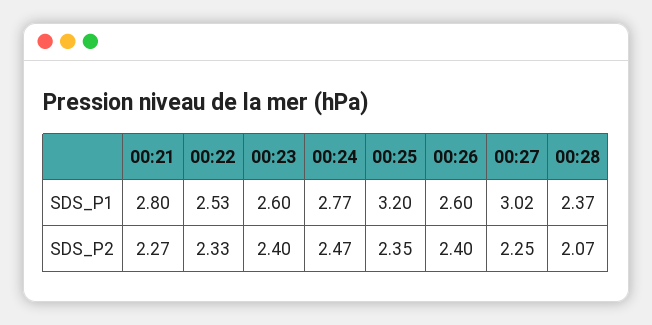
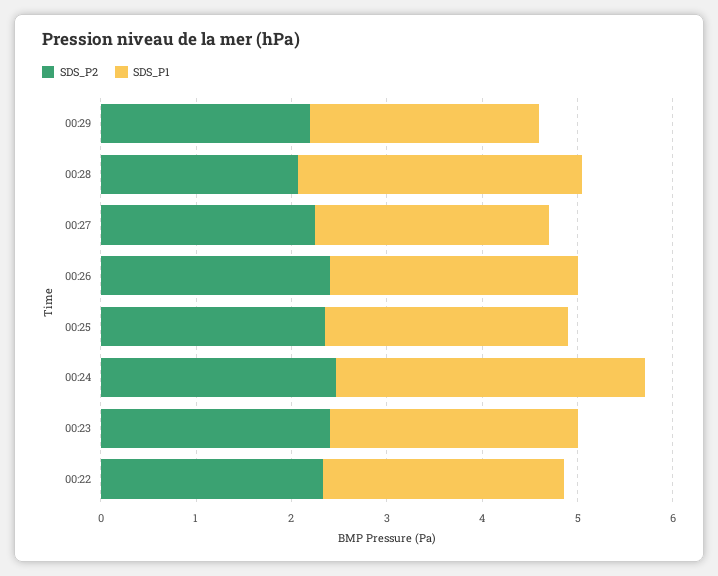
SDS_P1, 00:21: 2.8 -> none
SDS_P1, 00:24: 2.77 -> 3.2
SDS_P1, 00:25: 3.2 -> 2.6
SDS_P1, 00:27: 3.02 -> 2.4
SDS_P1, 00:28: 2.37 -> 3
SDS_P2, 00:21: 2.27 -> none
SDS_P2, 00:29: none -> 2.2
SDS_P1, 00:29: none -> 2.4

